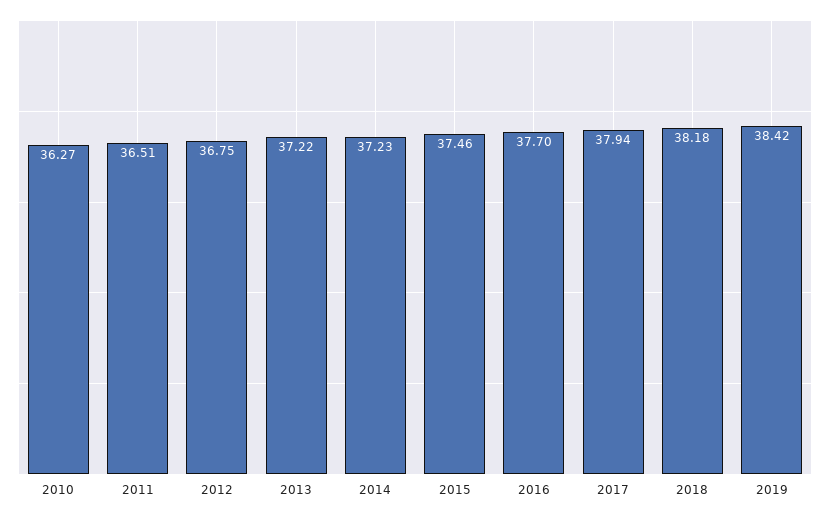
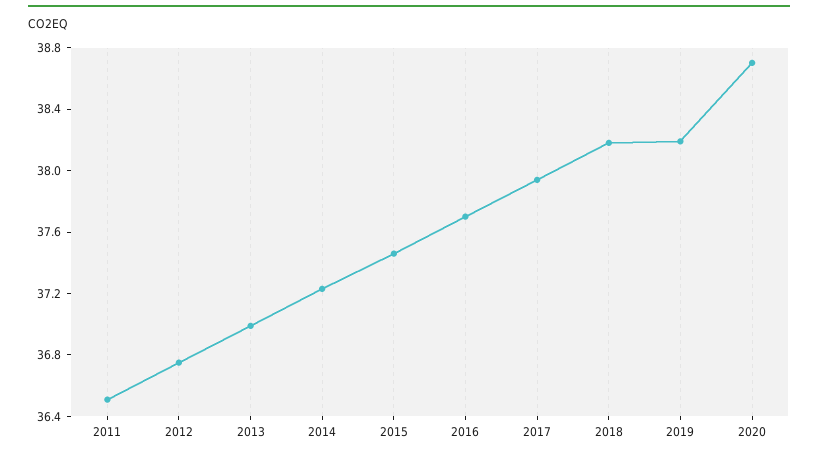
2010: 36.27 -> none
2013: 37.22 -> 37
2019: 38.42 -> 38.2
2020: none -> 38.7

